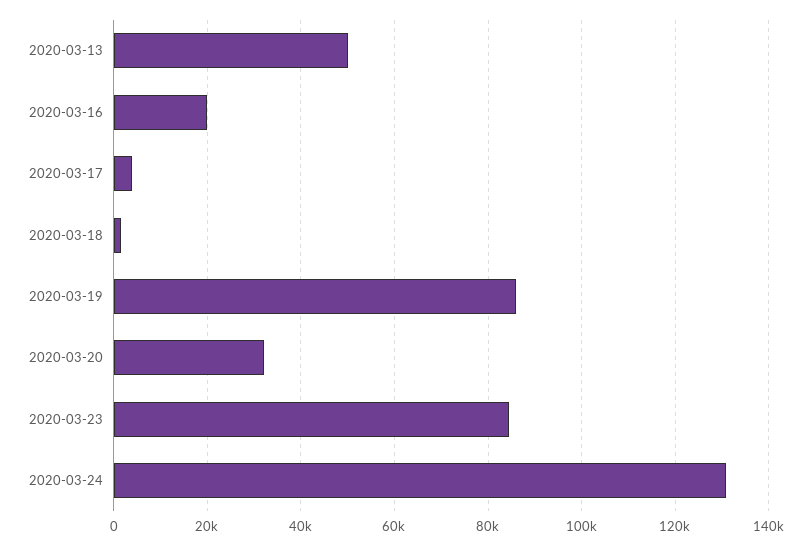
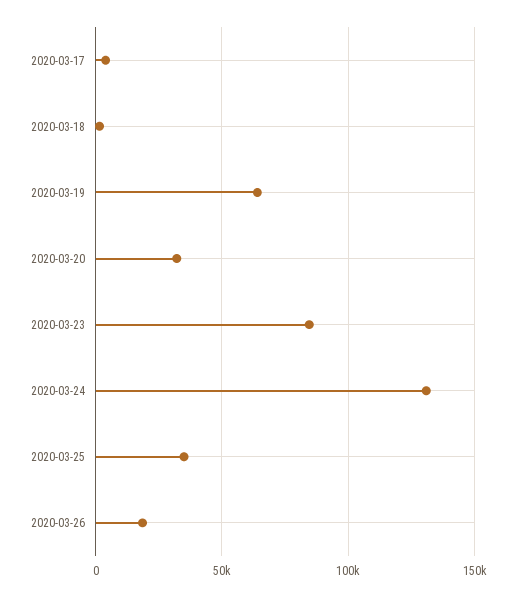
2020-03-13: 50000 -> none
2020-03-16: 20000 -> none
2020-03-19: 86000 -> 65000
2020-03-25: none -> 35000
2020-03-26: none -> 20000

